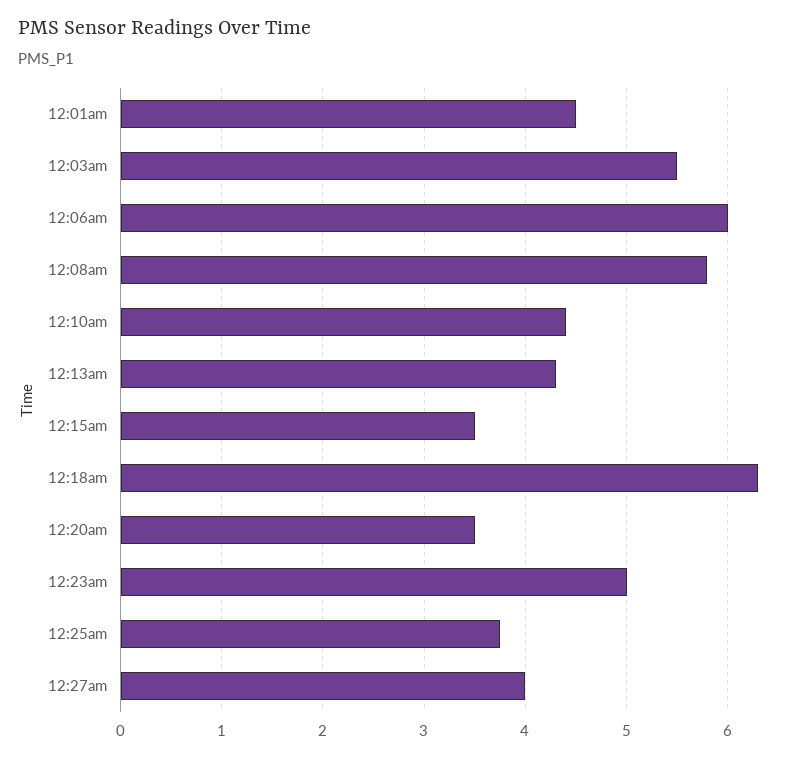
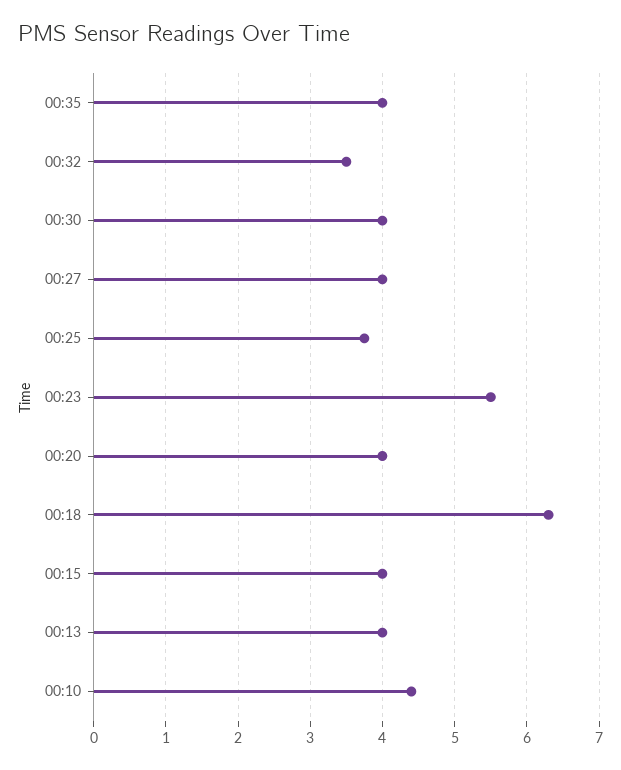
12:01am: 4.5 -> none
12:03am: 5.5 -> none
12:06am: 6 -> none
12:08am: 5.8 -> none
12:13am: 4.3 -> 4
12:15am: 3.5 -> 4
12:20am: 3.5 -> 4
12:23am: 5 -> 5.5
00:35: none -> 4
00:32: none -> 3.5
00:30: none -> 4

